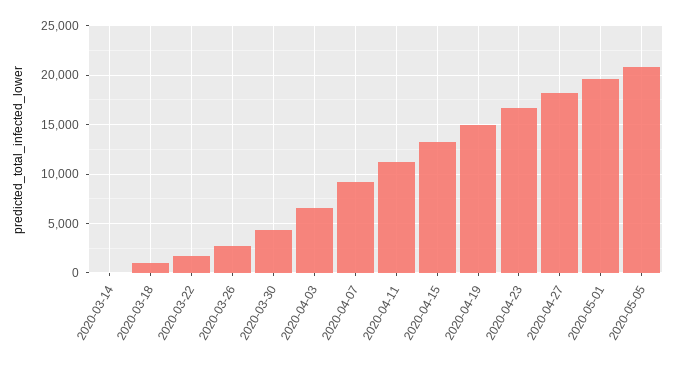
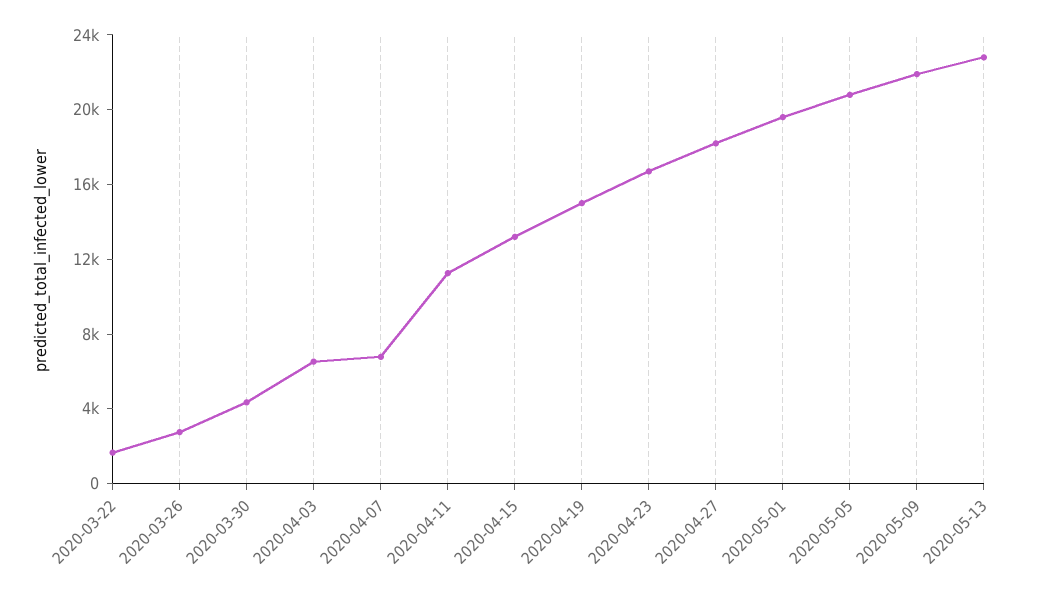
2020-03-14: 0 -> none
2020-03-18: 1000 -> none
2020-04-07: 9000 -> 7000
2020-05-09: none -> 22000
2020-05-13: none -> 23000

